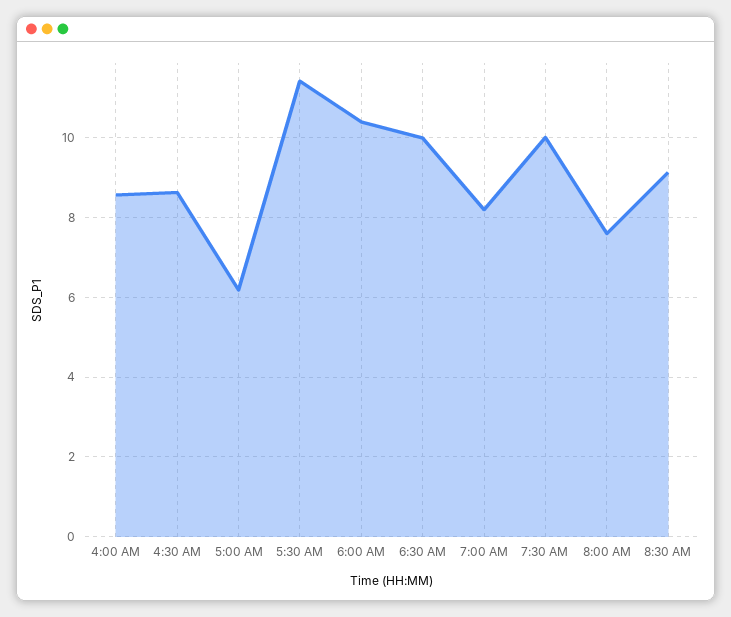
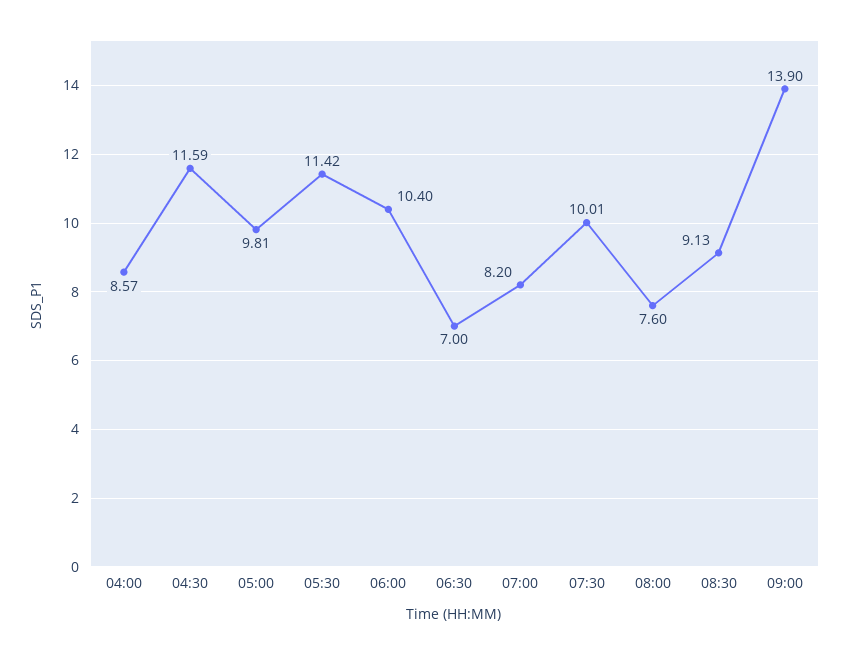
4:30 AM: 8.6 -> 11.59
5:00 AM: 6.2 -> 9.81
6:30 AM: 10 -> 7
09:00: none -> 13.9

